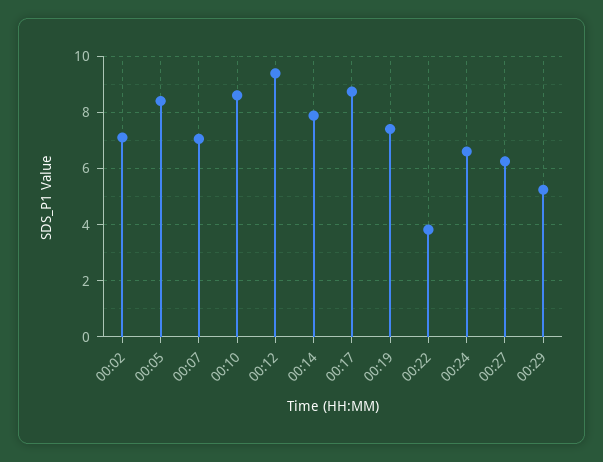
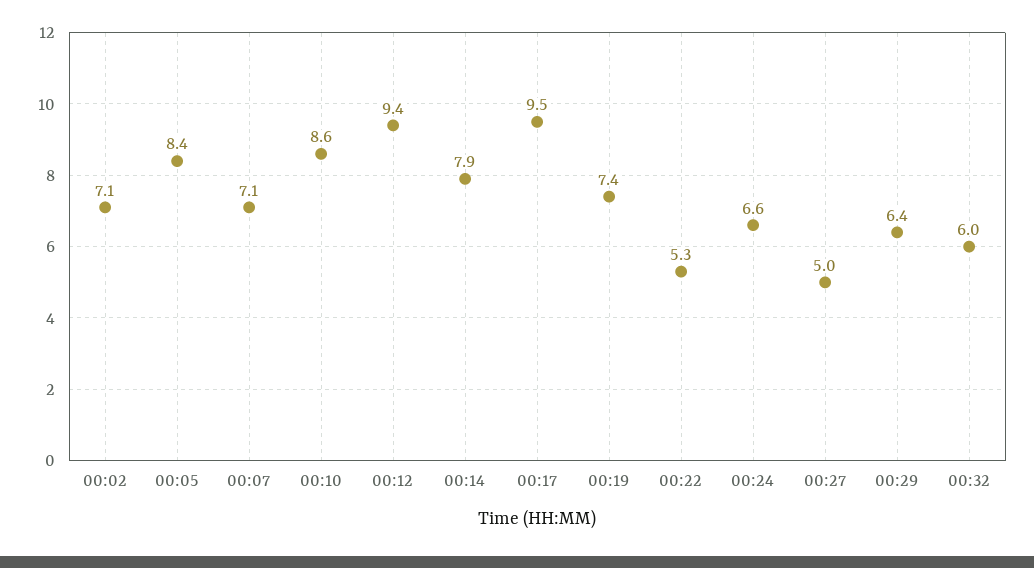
00:17: 8.75 -> 9.5
00:22: 3.75 -> 5.3
00:27: 6.25 -> 5
00:29: 5.25 -> 6.4
00:32: none -> 6

